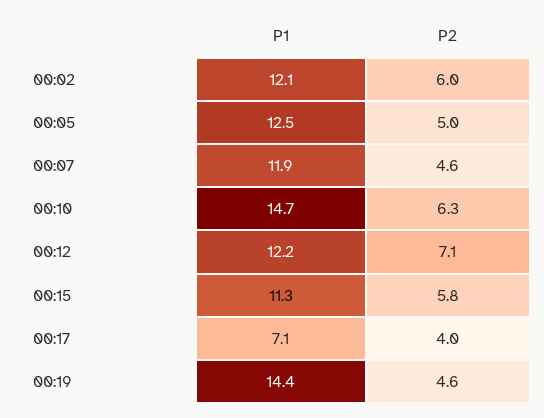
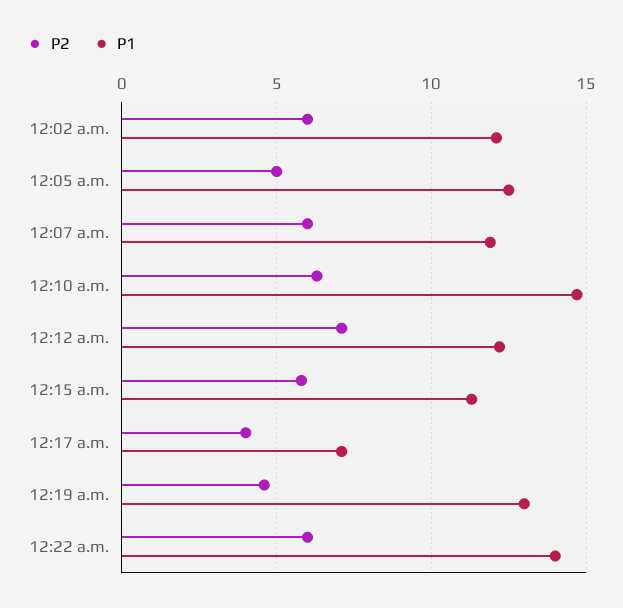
P2, 00:07: 4.6 -> 6
P1, 00:19: 14.4 -> 13
P2, 12:22 a.m.: none -> 6
P1, 12:22 a.m.: none -> 14

